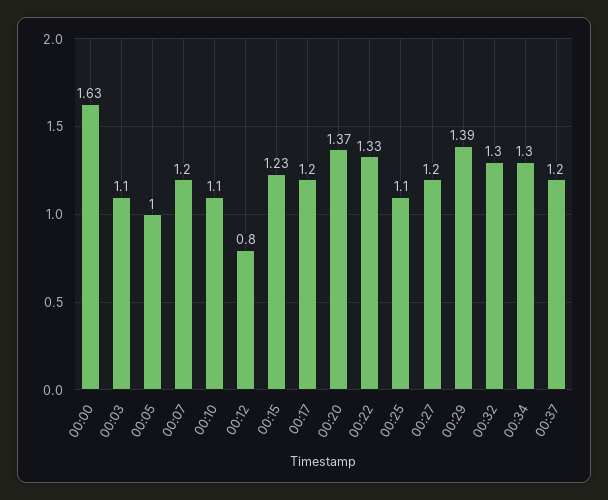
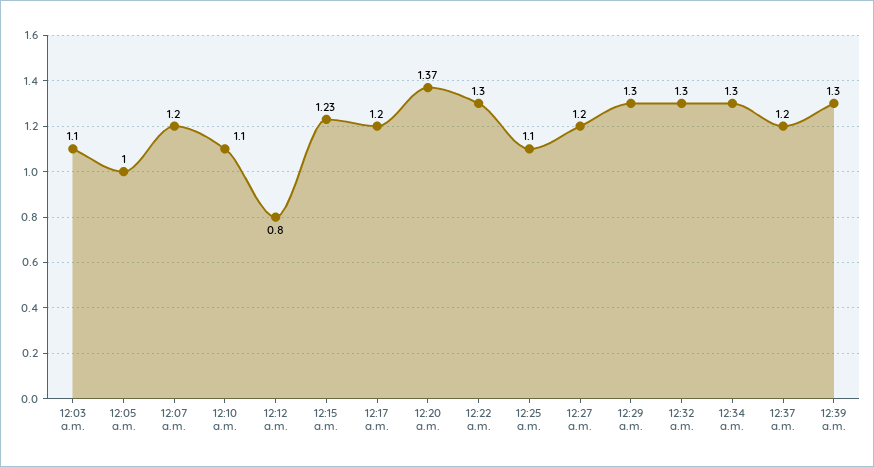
00:00: 1.63 -> none
00:22: 1.33 -> 1.3
00:29: 1.39 -> 1.3
12:39 a.m.: none -> 1.3

